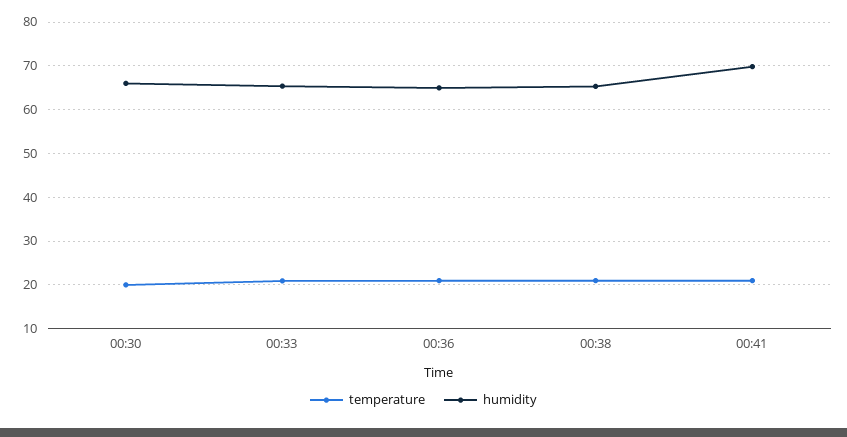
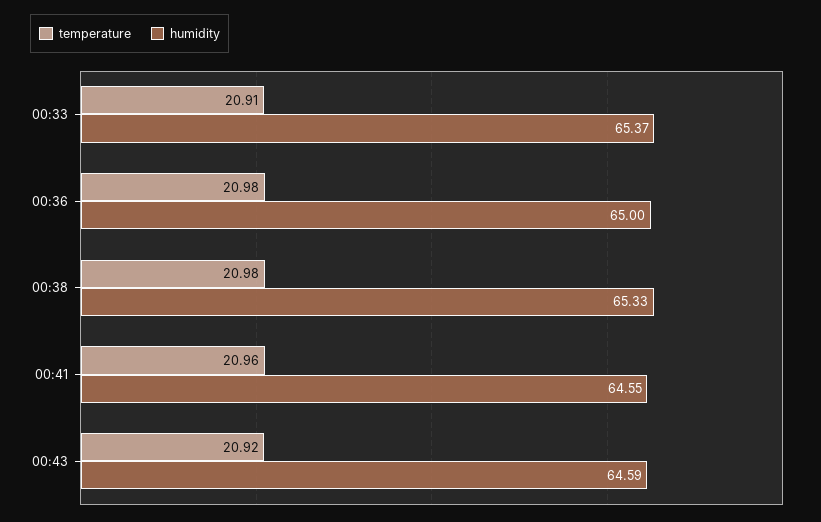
temperature, 00:30: 20 -> none
humidity, 00:30: 66 -> none
humidity, 00:41: 70 -> 64.55
temperature, 00:43: none -> 20.92
humidity, 00:43: none -> 64.59

